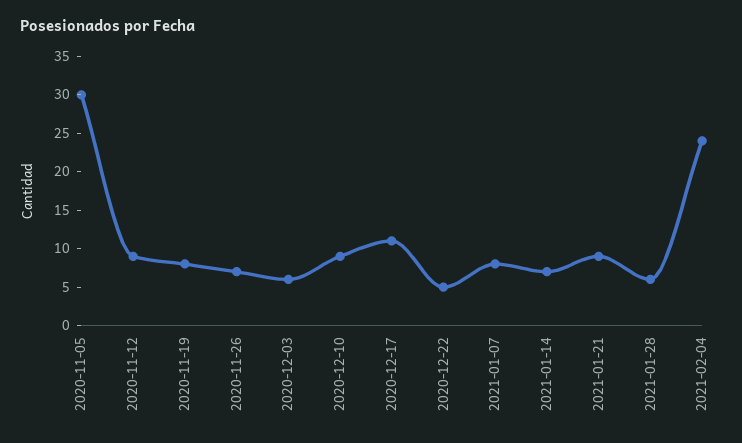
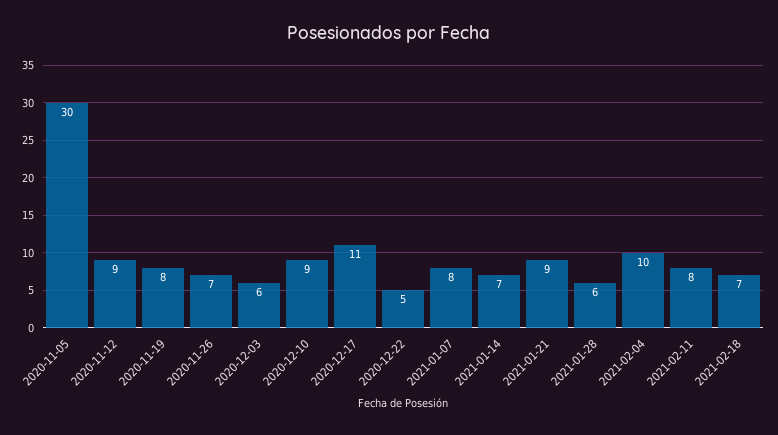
2021-02-04: 25 -> 10
2021-02-11: none -> 8
2021-02-18: none -> 7

